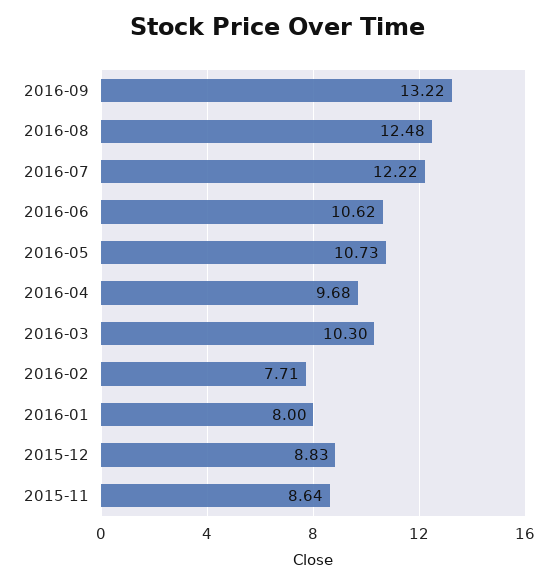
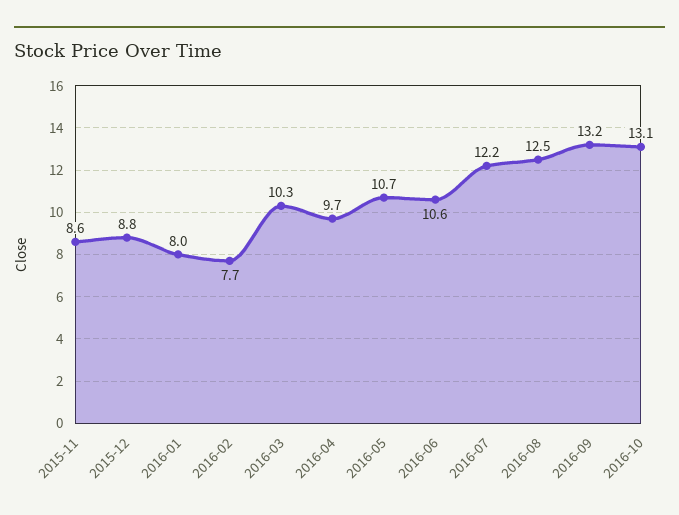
2016-10: none -> 13.1

